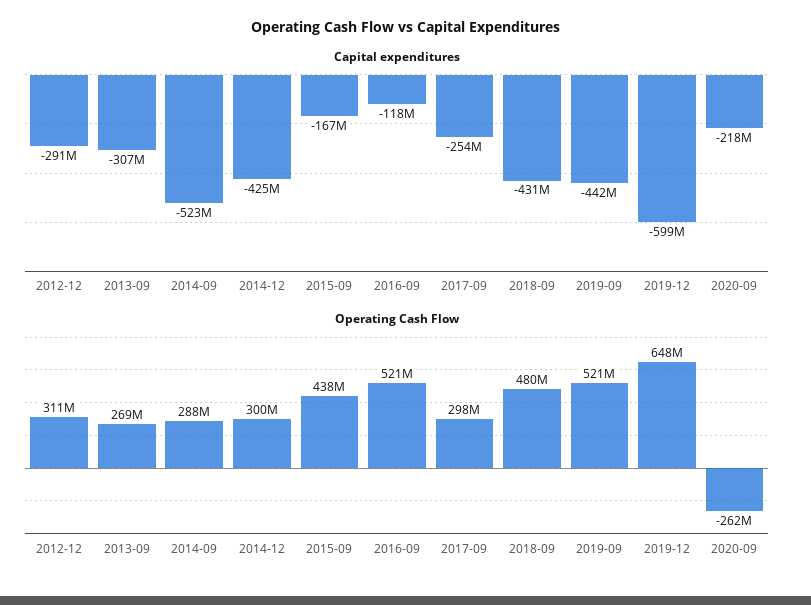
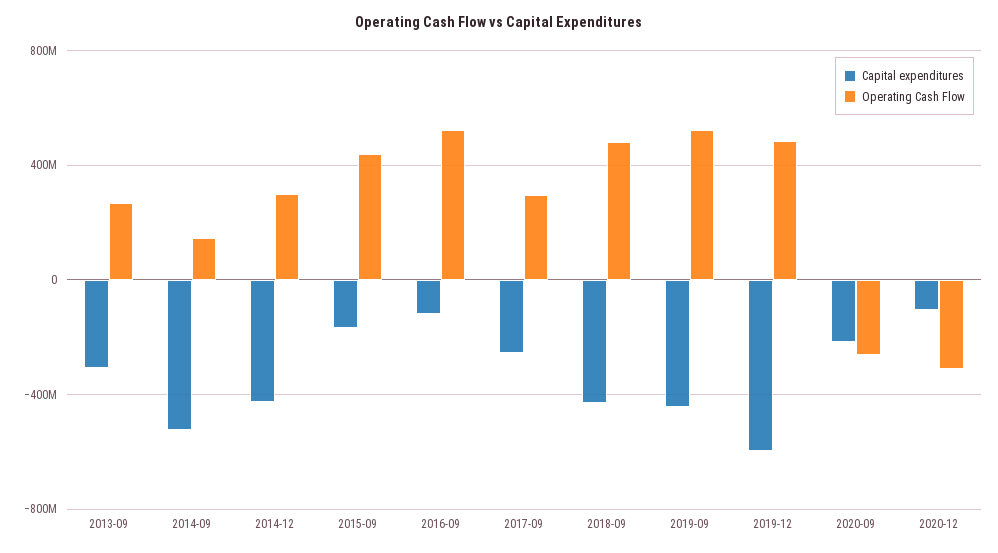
Capital expenditures, 2012-12: -291000000 -> none
Operating Cash Flow, 2012-12: 311000000 -> none
Operating Cash Flow, 2014-09: 288000000 -> 150000000
Operating Cash Flow, 2019-12: 648000000 -> 500000000
Capital expenditures, 2020-12: none -> -100000000
Operating Cash Flow, 2020-12: none -> -300000000

